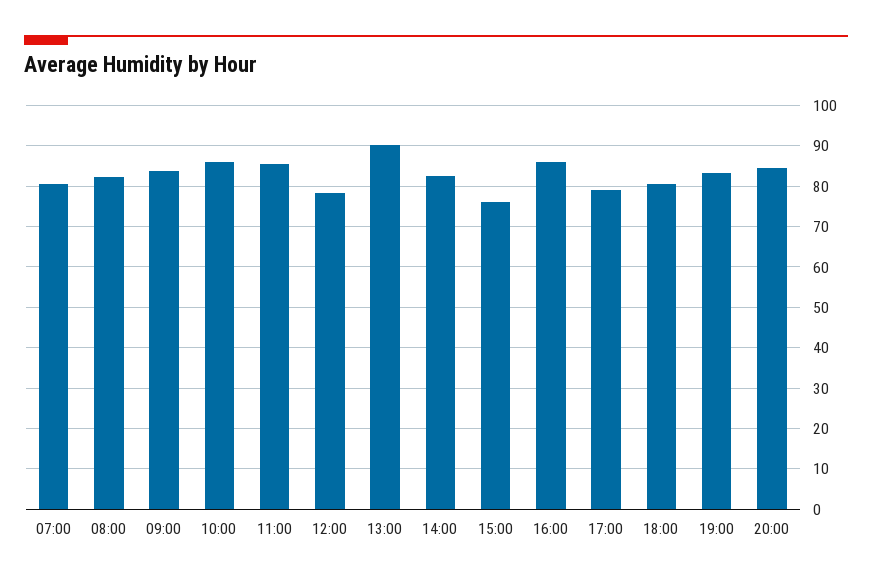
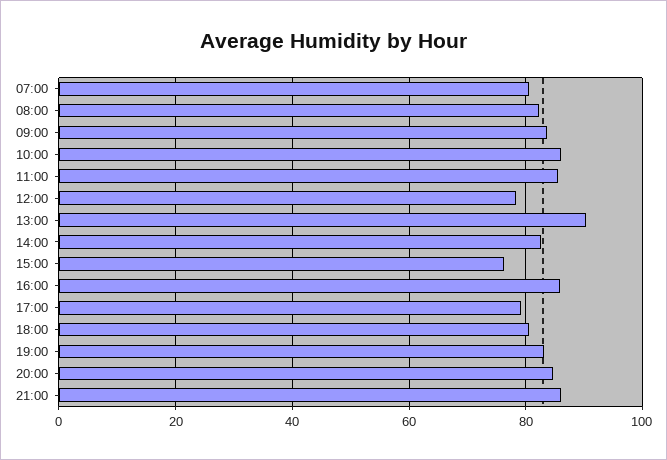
21:00: none -> 86

